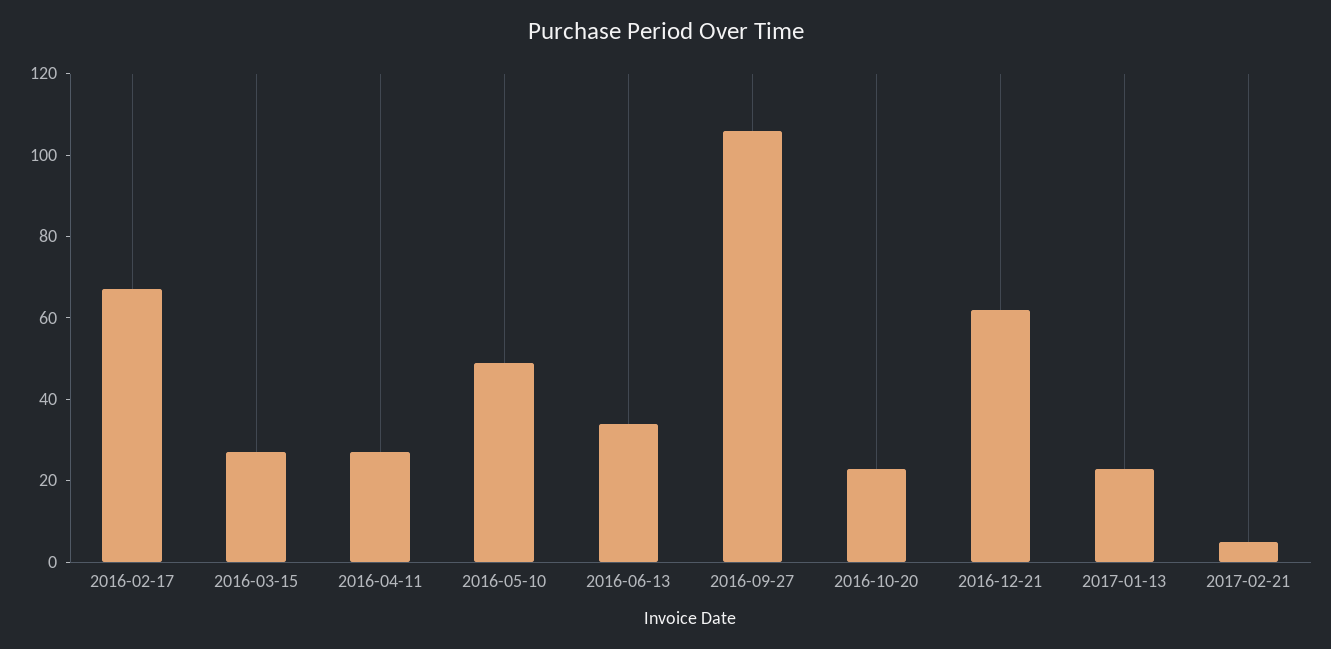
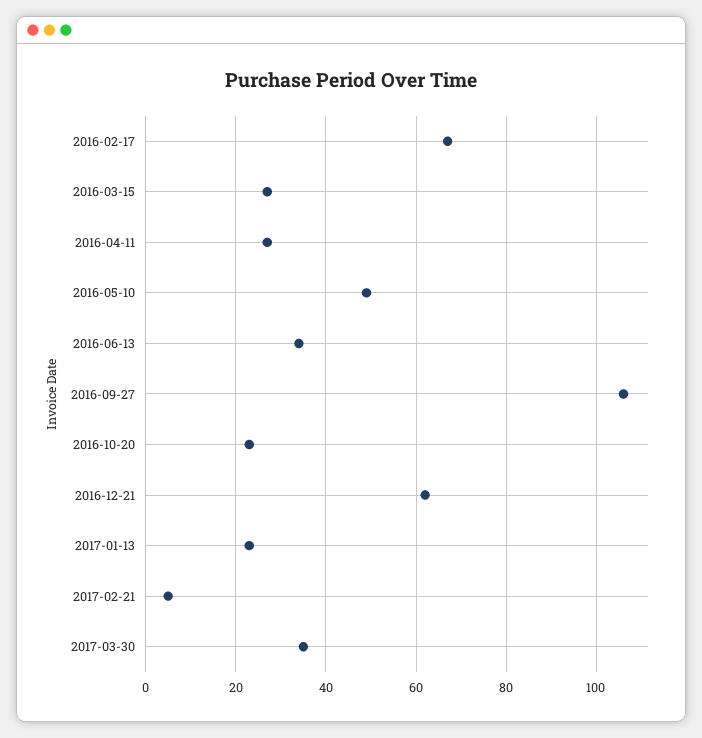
2017-03-30: none -> 35

